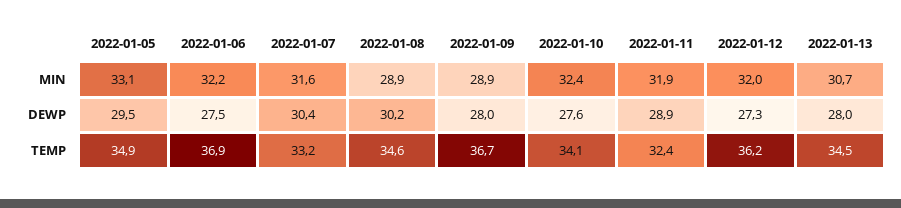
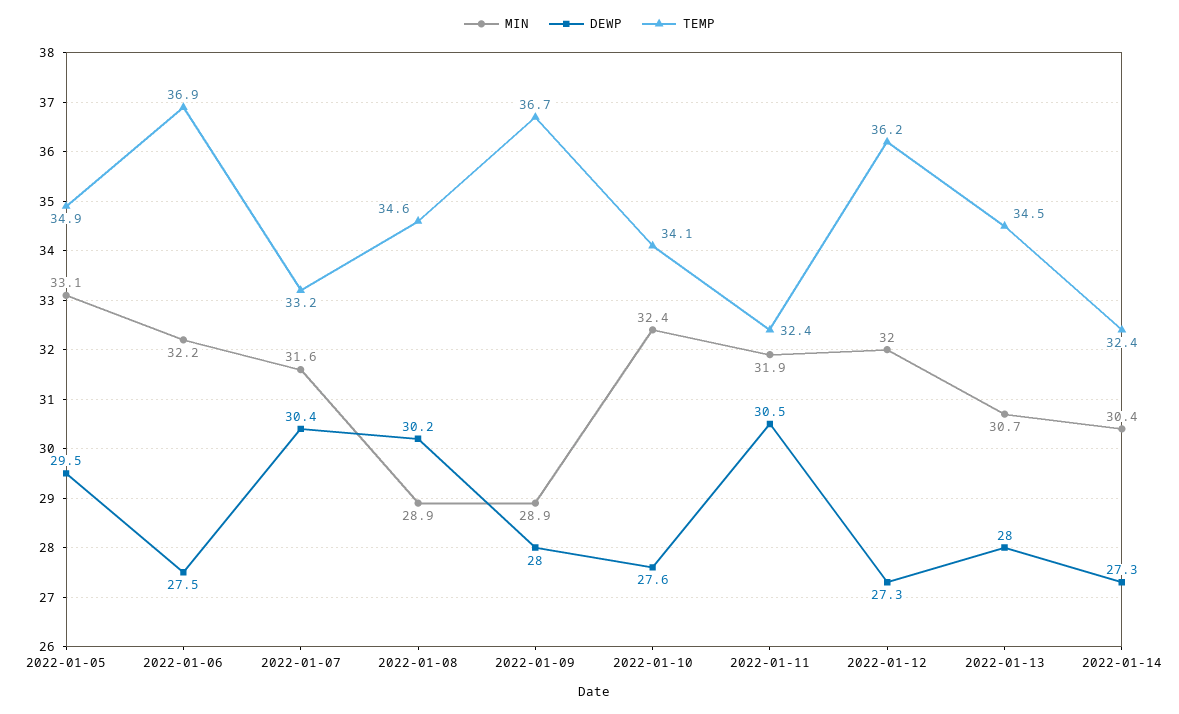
DEWP, 2022-01-11: 28.9 -> 30.5
MIN, 2022-01-14: none -> 30.4
DEWP, 2022-01-14: none -> 27.3
TEMP, 2022-01-14: none -> 32.4

